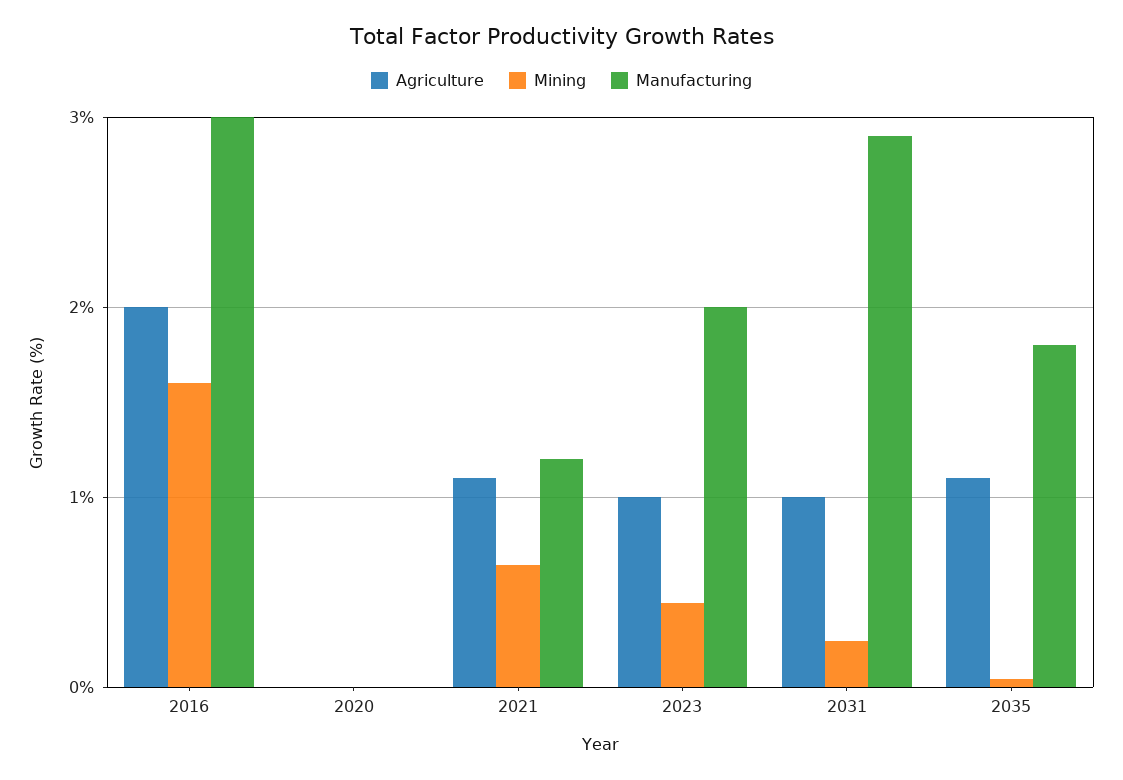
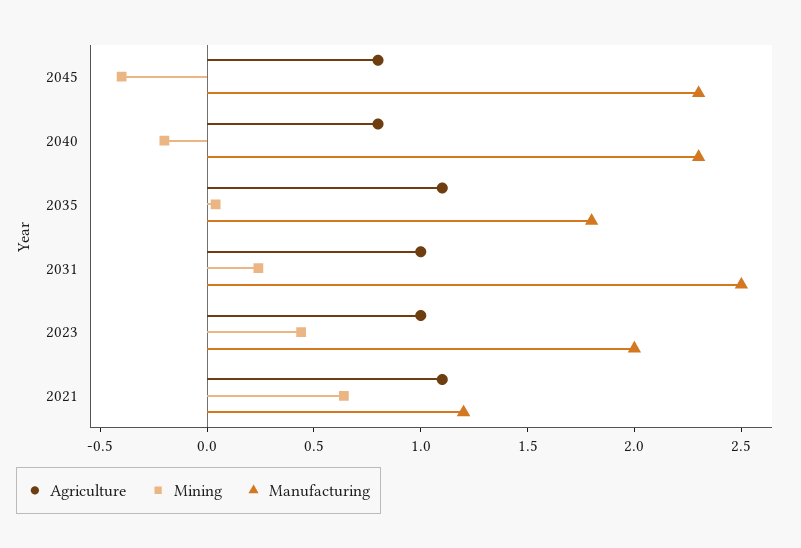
Agriculture, 2016: 2 -> none
Mining, 2016: 1.6 -> none
Manufacturing, 2016: 3 -> none
Agriculture, 2020: 0 -> none
Mining, 2020: 0 -> none
Manufacturing, 2020: 0 -> none
Manufacturing, 2031: 2.9 -> 2.5
Agriculture, 2045: none -> 0.8
Mining, 2045: none -> -0.4
Manufacturing, 2045: none -> 2.3
Agriculture, 2040: none -> 0.8
Mining, 2040: none -> -0.2
Manufacturing, 2040: none -> 2.3

